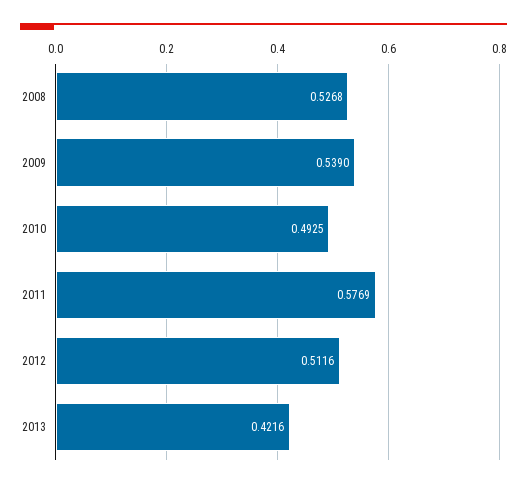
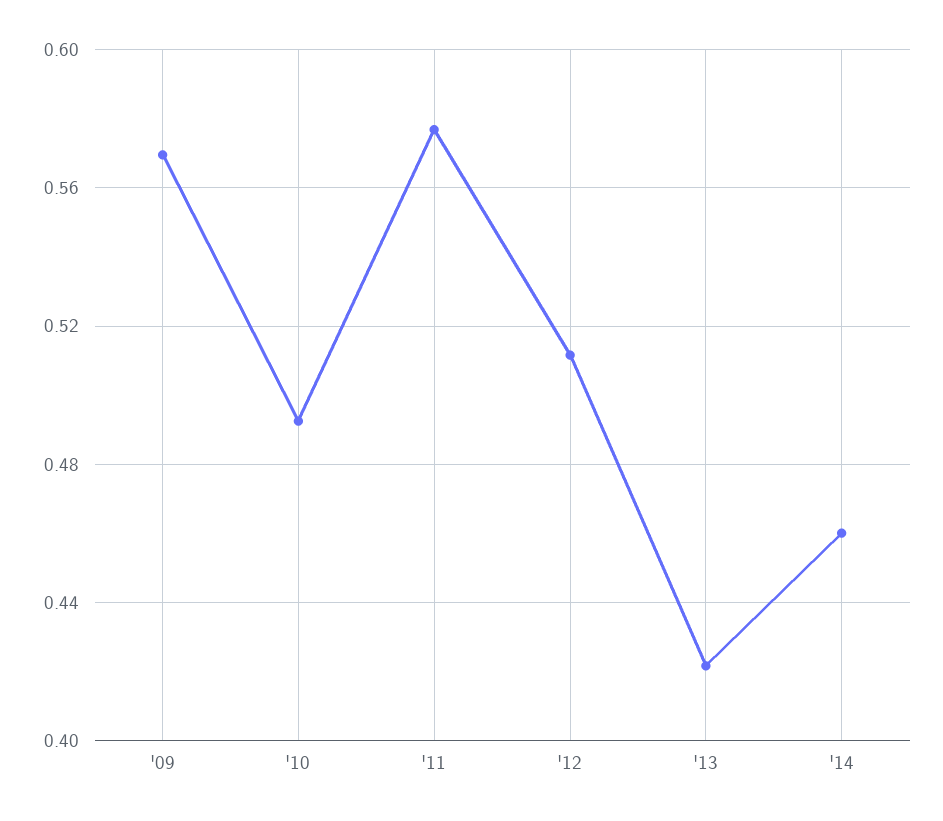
2008: 0.5268 -> none
2009: 0.539 -> 0.57
'14: none -> 0.46

